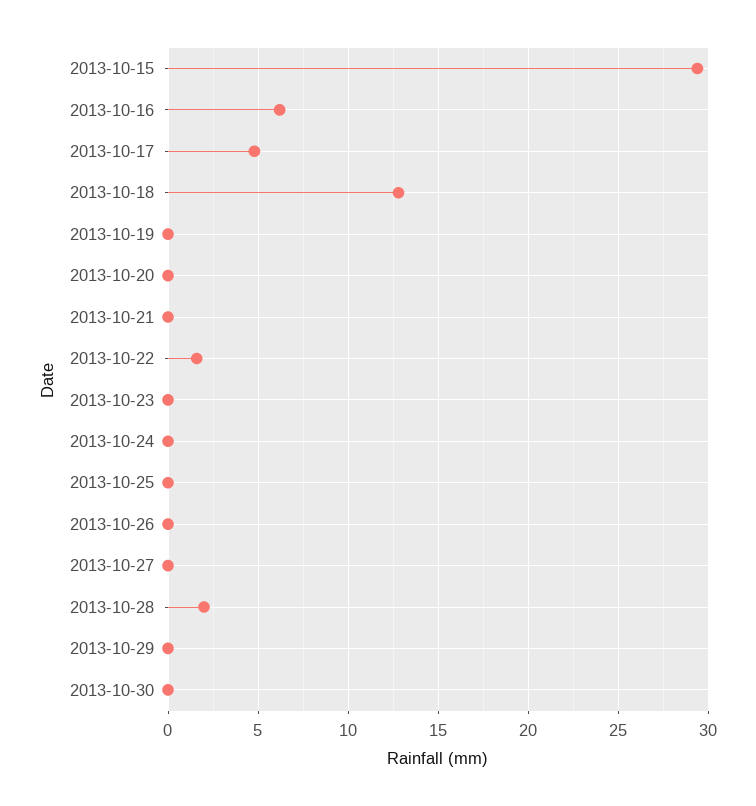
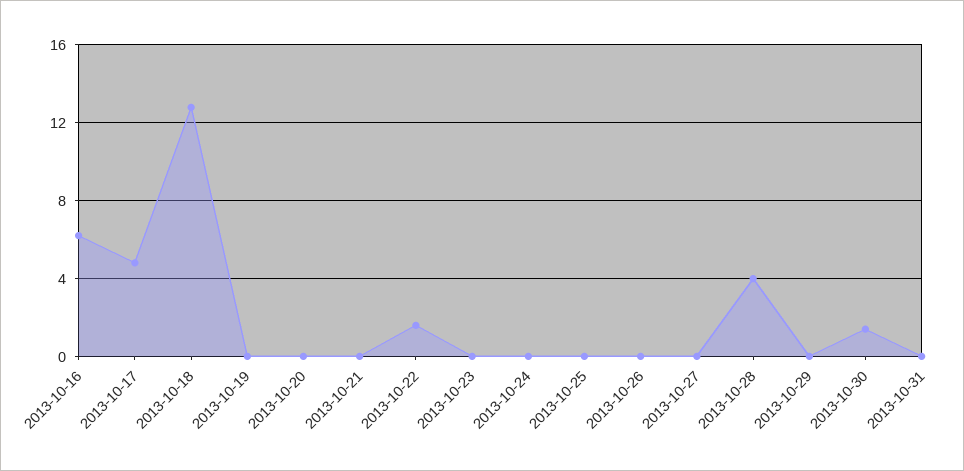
2013-10-15: 29.5 -> none
2013-10-28: 2 -> 4
2013-10-30: 0 -> 1.5
2013-10-31: none -> 0

